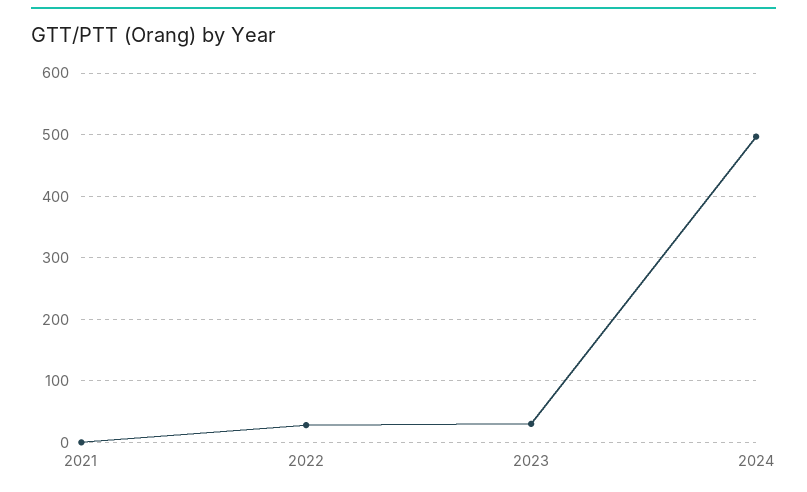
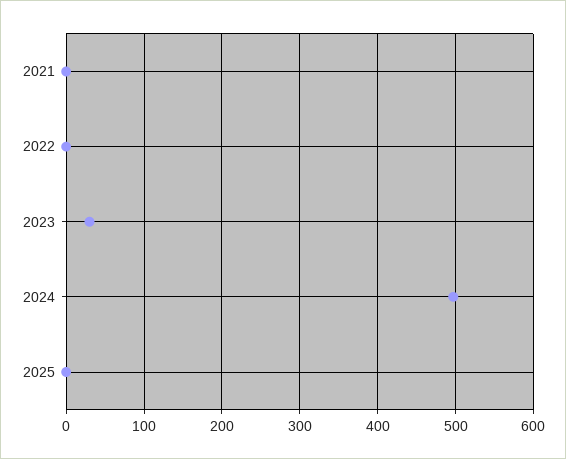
2022: 30 -> 0
2025: none -> 0

